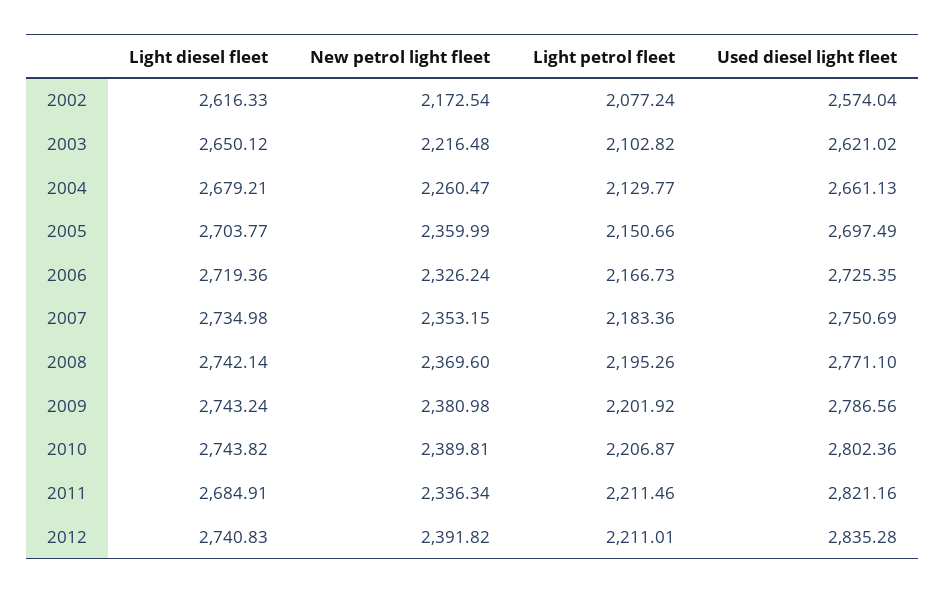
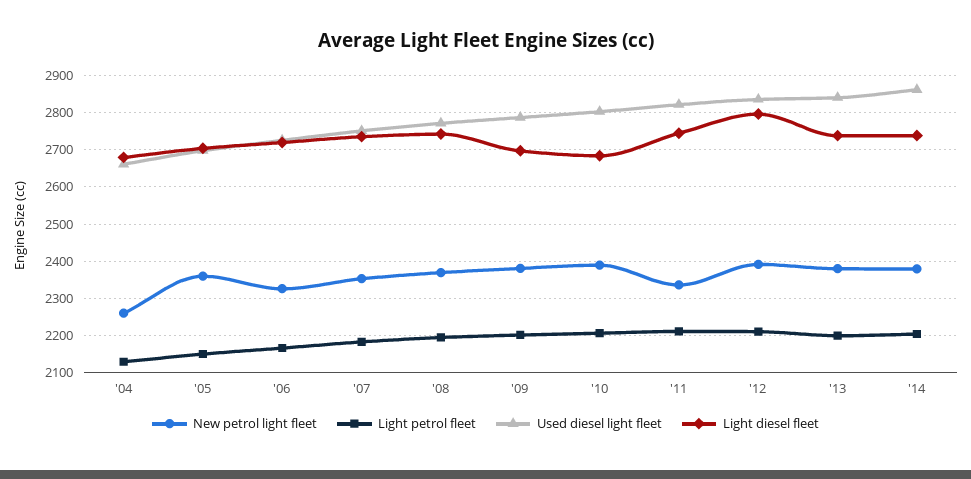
Light diesel fleet, 2002: 2616.33 -> none
New petrol light fleet, 2002: 2172.54 -> none
Light petrol fleet, 2002: 2077.24 -> none
Used diesel light fleet, 2002: 2574.04 -> none
Light diesel fleet, 2003: 2650.12 -> none
New petrol light fleet, 2003: 2216.48 -> none
Light petrol fleet, 2003: 2102.82 -> none
Used diesel light fleet, 2003: 2621.02 -> none
Light diesel fleet, 2009: 2743.24 -> 2700
Light diesel fleet, 2010: 2743.82 -> 2680
Light diesel fleet, 2011: 2684.91 -> 2740
Light diesel fleet, 2012: 2740.83 -> 2800
New petrol light fleet, '13: none -> 2380
Light petrol fleet, '13: none -> 2200
Used diesel light fleet, '13: none -> 2840
Light diesel fleet, '13: none -> 2740
New petrol light fleet, '14: none -> 2380
Light petrol fleet, '14: none -> 2200
Used diesel light fleet, '14: none -> 2860
Light diesel fleet, '14: none -> 2740

